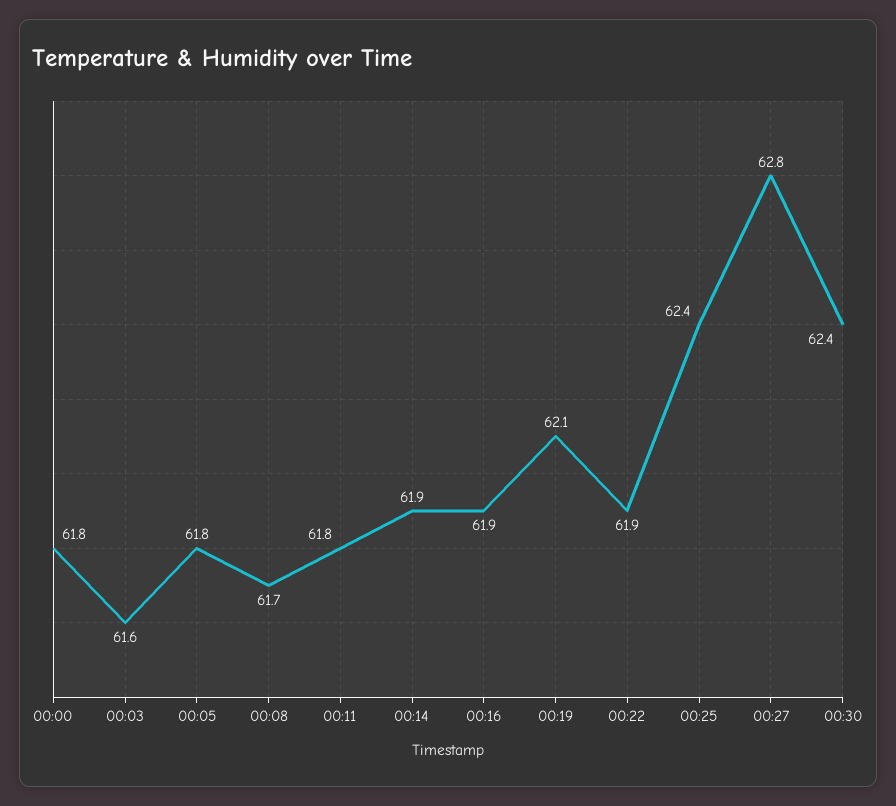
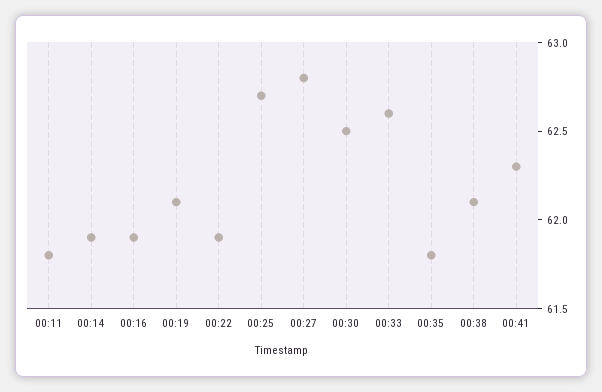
00:00: 61.8 -> none
00:03: 61.6 -> none
00:05: 61.8 -> none
00:08: 61.7 -> none
00:25: 62.4 -> 62.7
00:30: 62.4 -> 62.5
00:33: none -> 62.6
00:35: none -> 61.8
00:38: none -> 62.1
00:41: none -> 62.3

